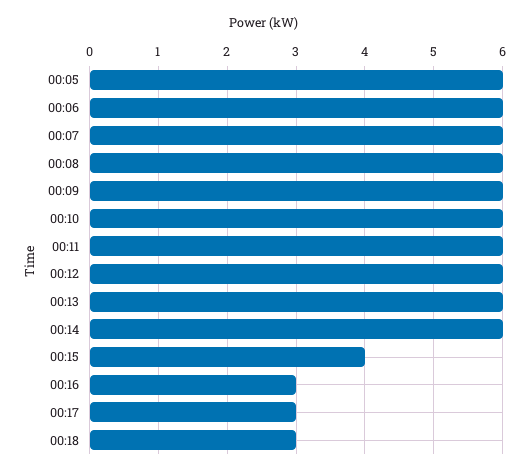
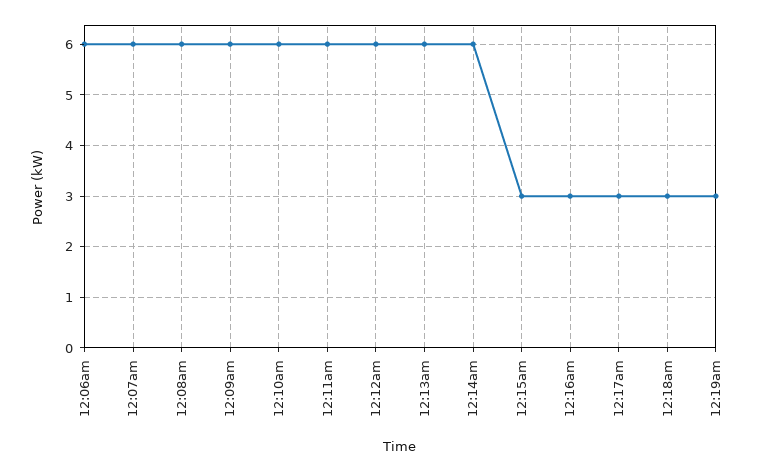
00:05: 6 -> none
00:15: 4 -> 3
12:19am: none -> 3

